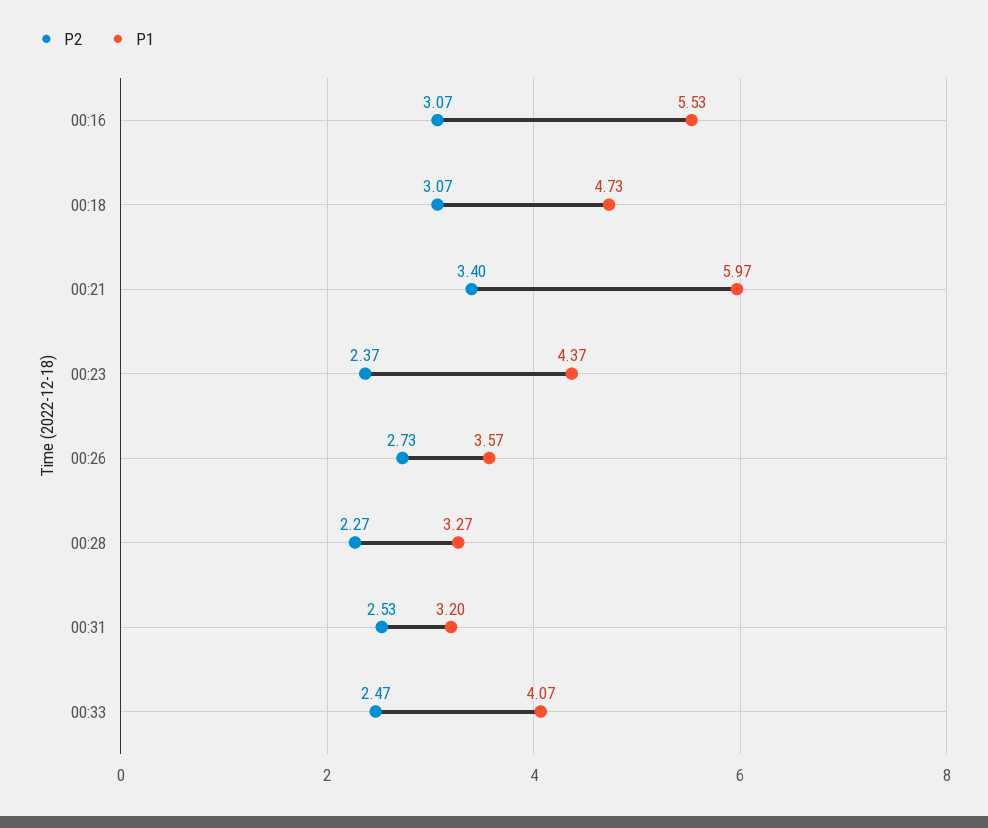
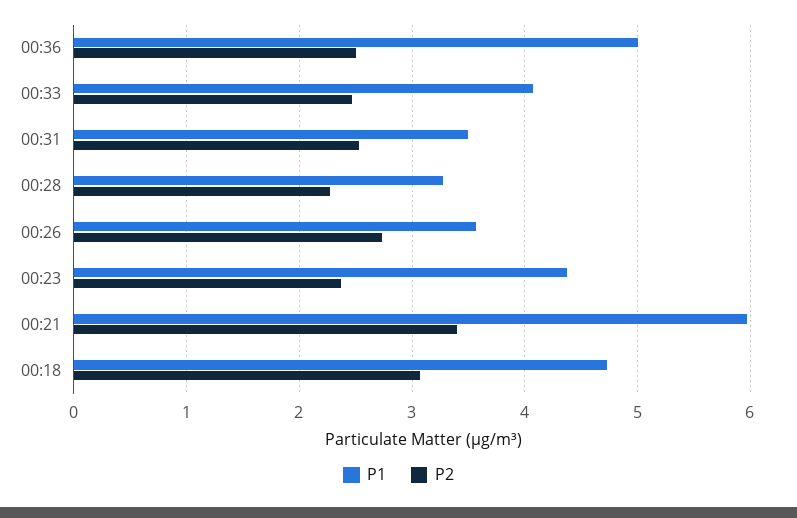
P2, 00:16: 3.07 -> none
P1, 00:16: 5.53 -> none
P1, 00:31: 3.2 -> 3.5
P1, 00:36: none -> 5
P2, 00:36: none -> 2.5

